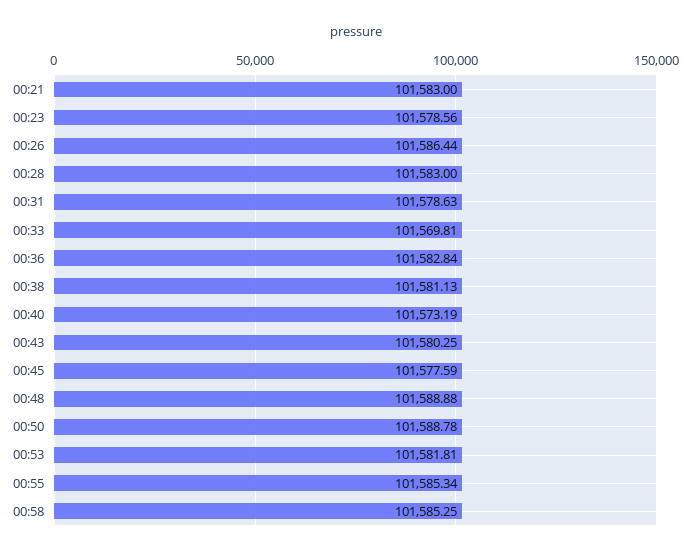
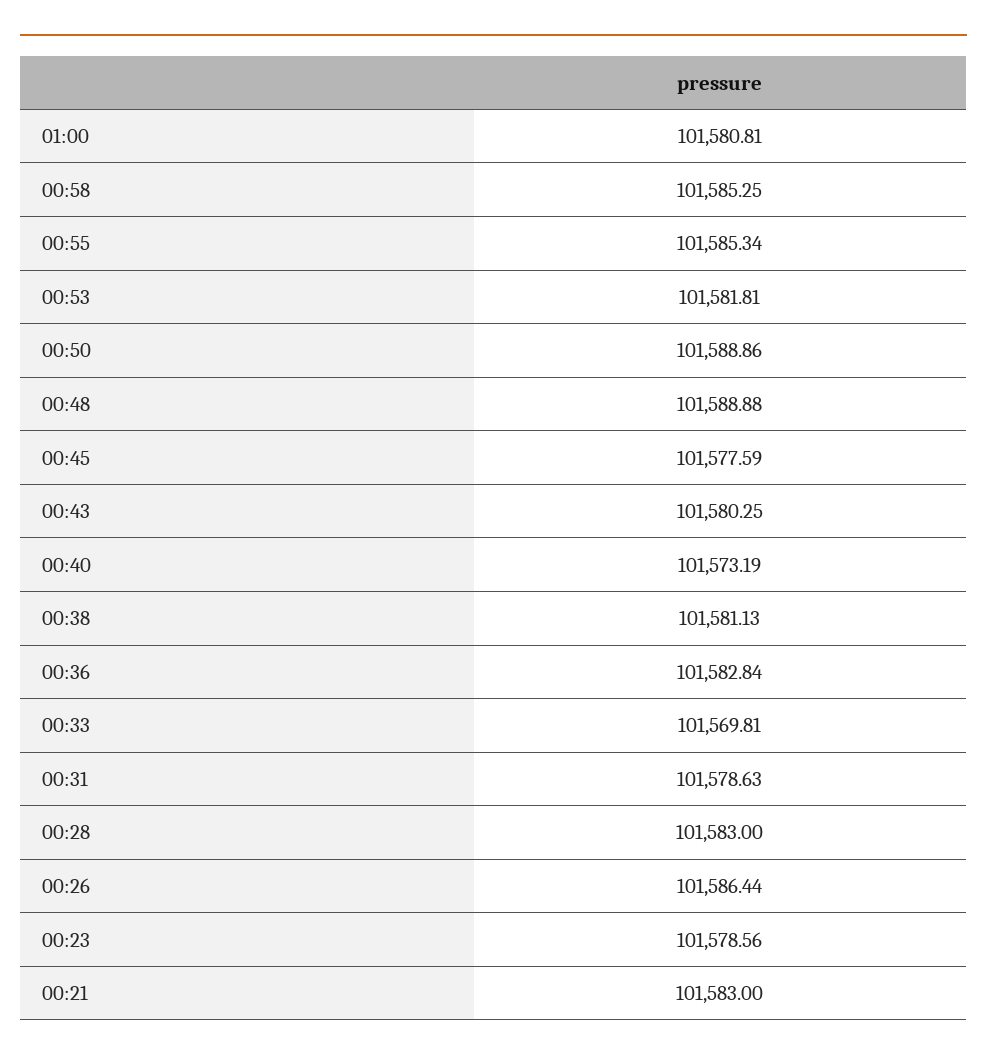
00:50: 101588.78 -> 101588.86
01:00: none -> 101580.81

